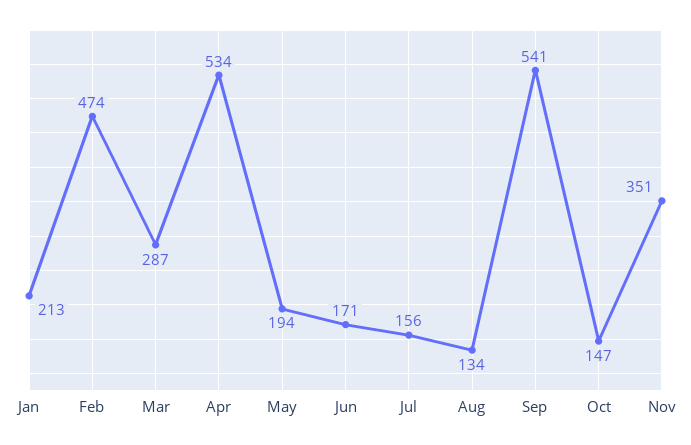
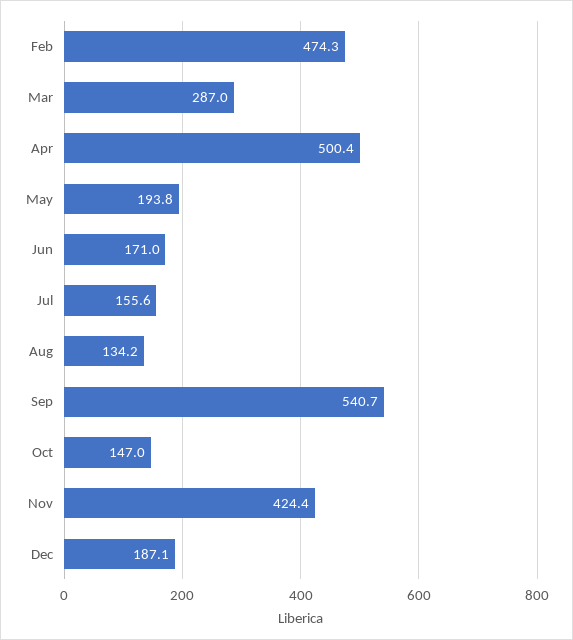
Jan: 213 -> none
Apr: 534 -> 500.4
Nov: 351 -> 424.4
Dec: none -> 187.1

